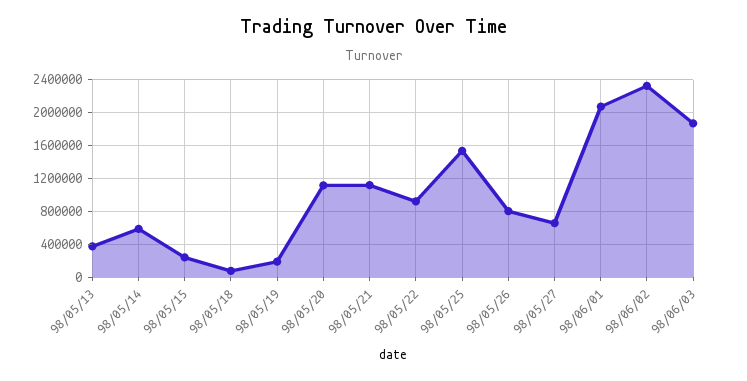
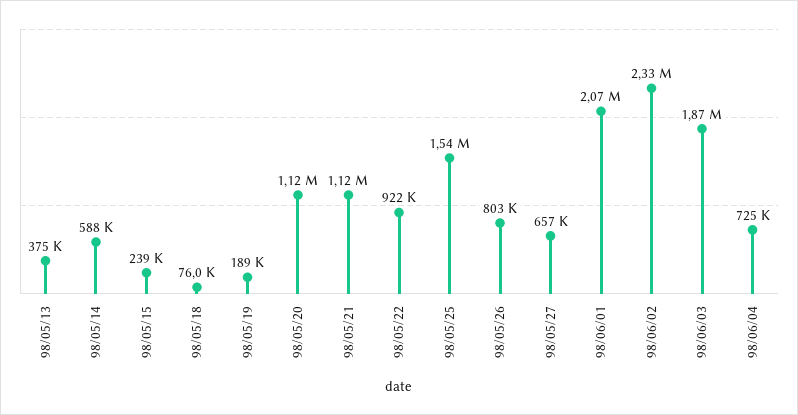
98/06/04: none -> 725000

